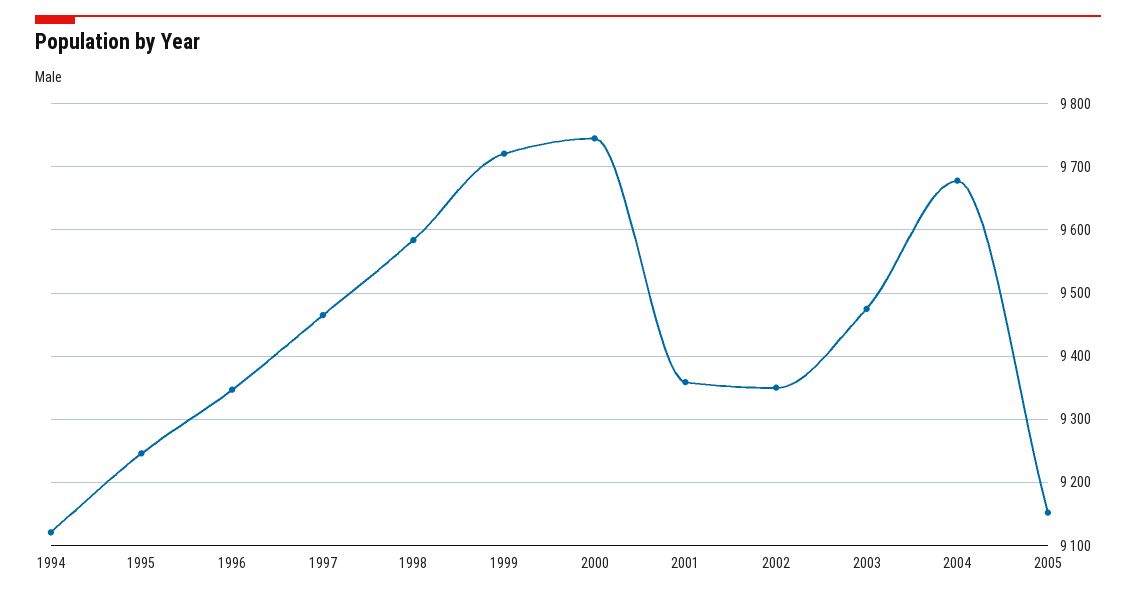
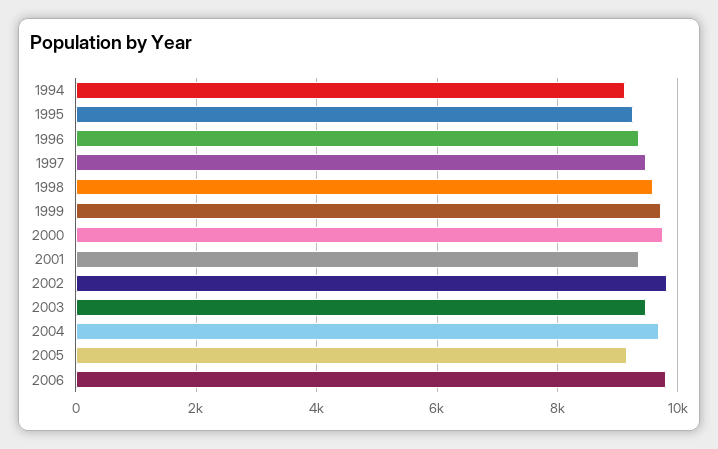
2002: 9350 -> 9800
2006: none -> 9800

